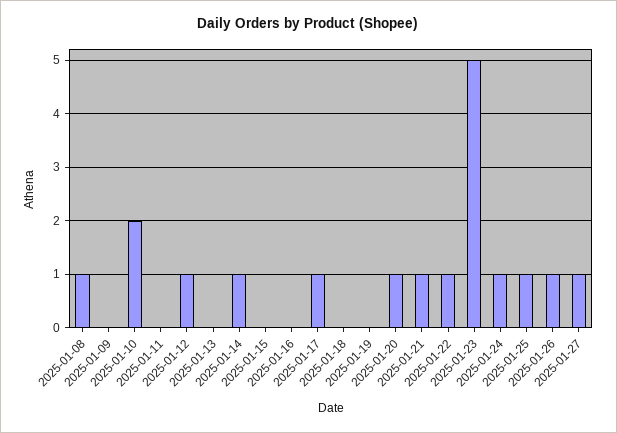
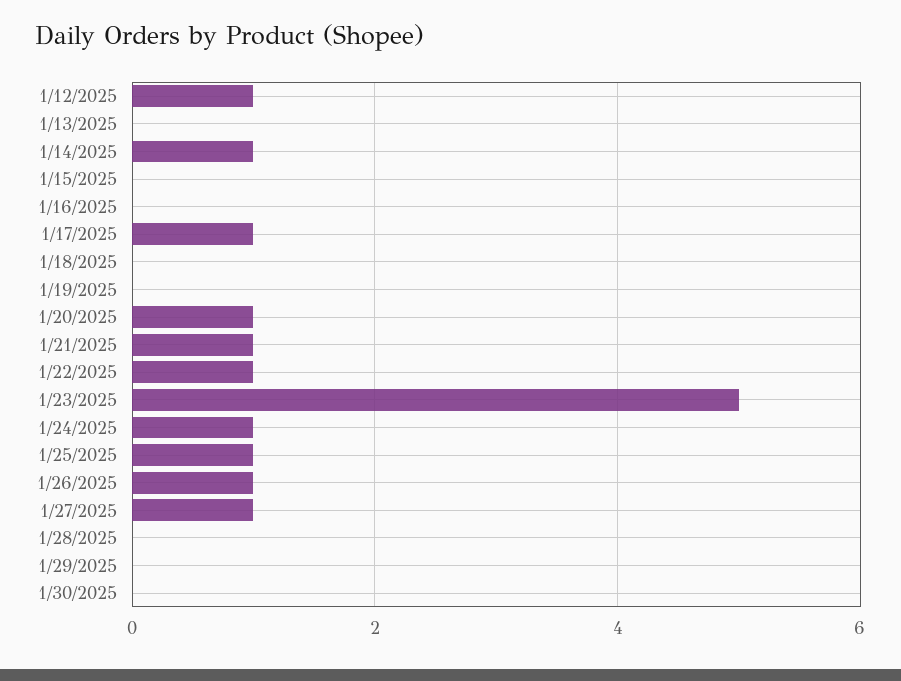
2025-01-08: 1 -> none
2025-01-09: 0 -> none
2025-01-10: 2 -> none
2025-01-11: 0 -> none
1/28/2025: none -> 0
1/29/2025: none -> 0
1/30/2025: none -> 0

